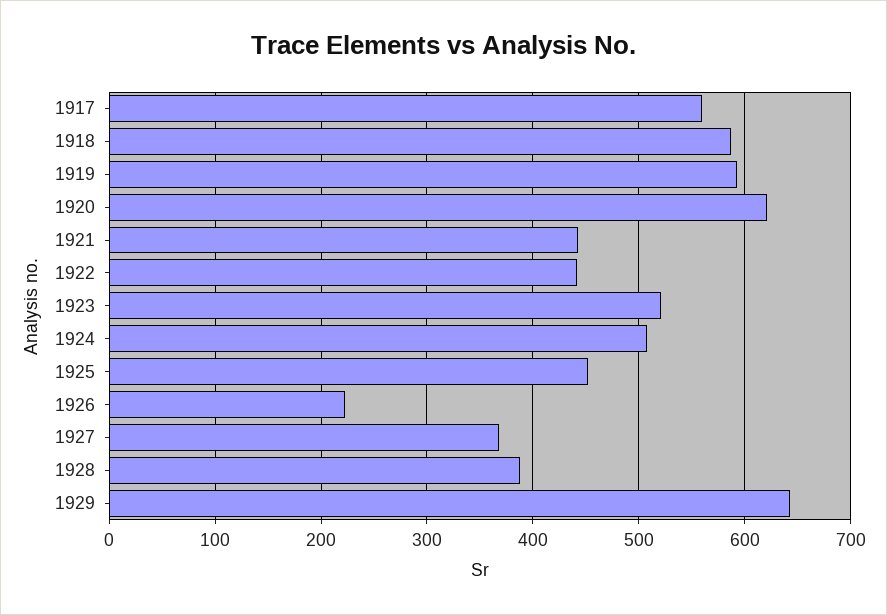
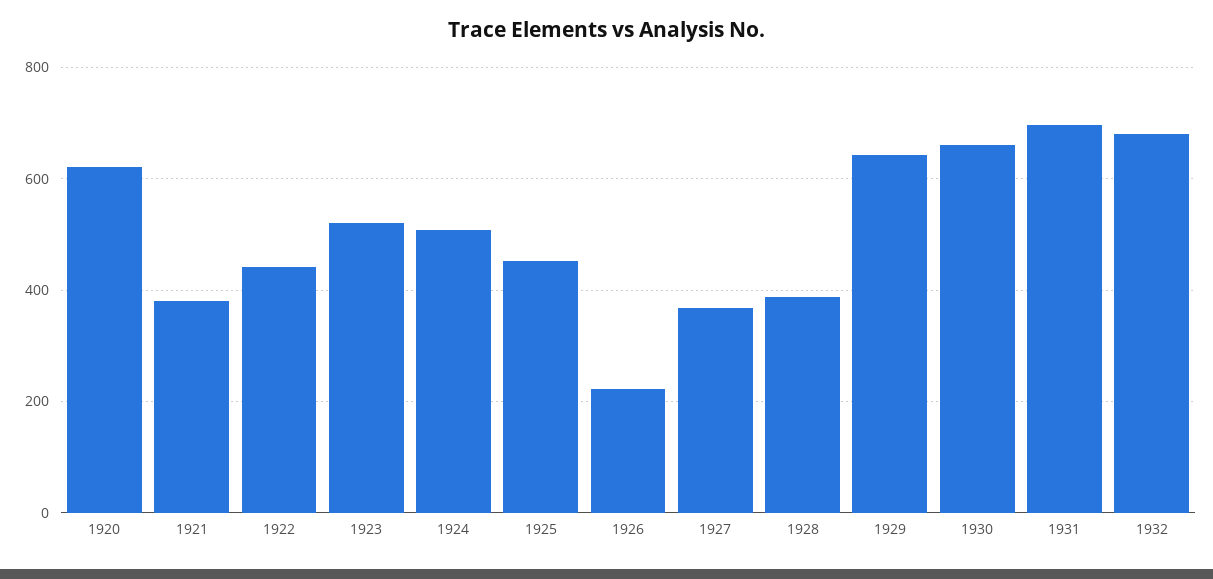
1917: 560 -> none
1918: 590 -> none
1919: 590 -> none
1921: 440 -> 380
1930: none -> 660
1931: none -> 700
1932: none -> 680

